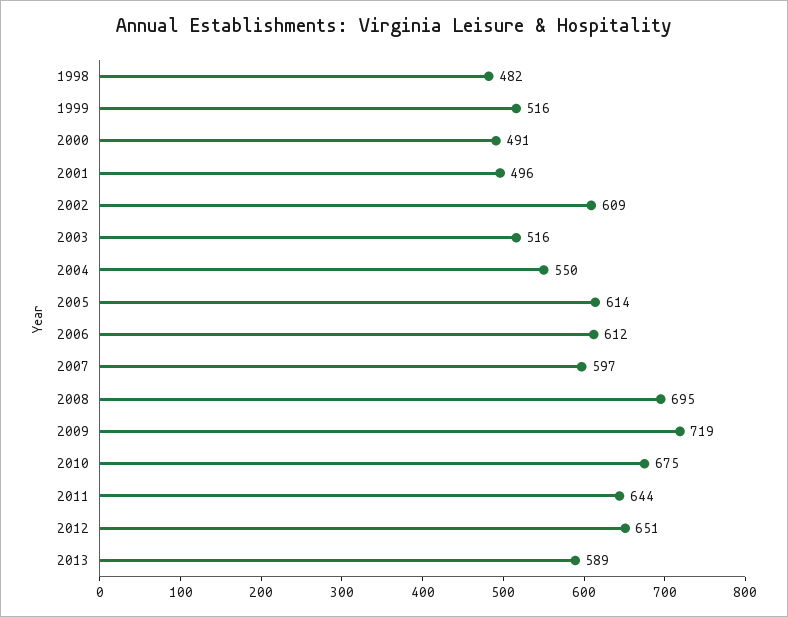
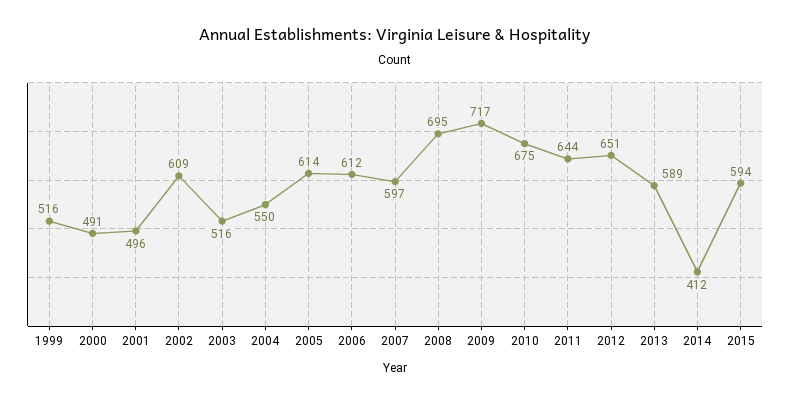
1998: 482 -> none
2009: 719 -> 717
2014: none -> 412
2015: none -> 594

